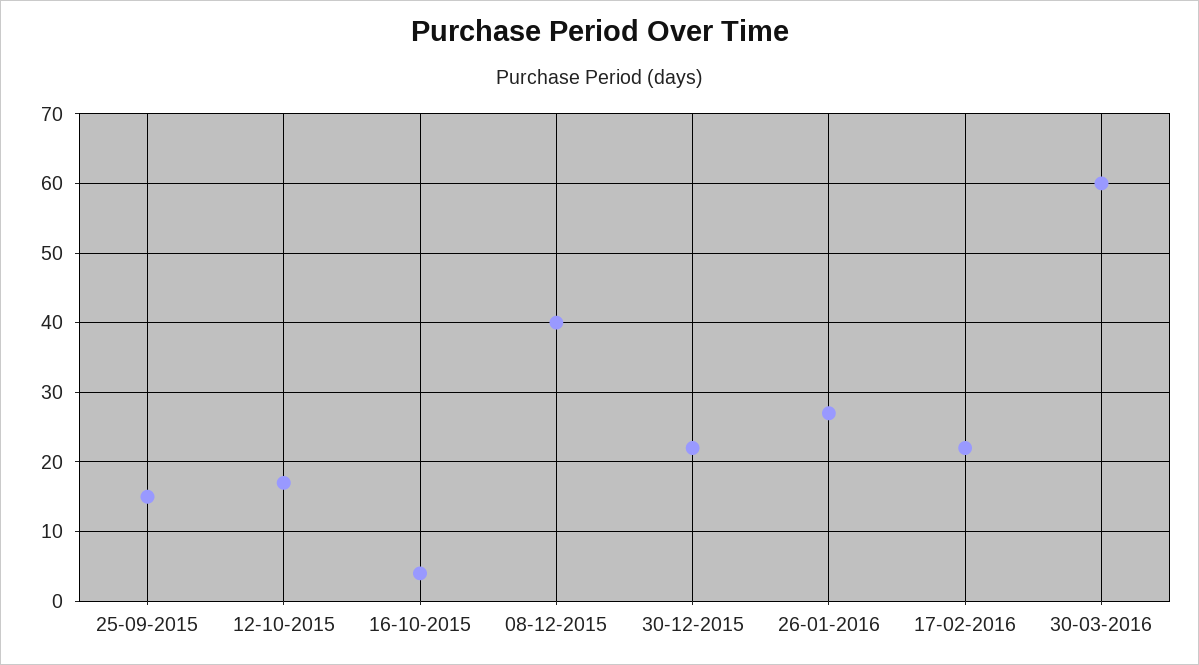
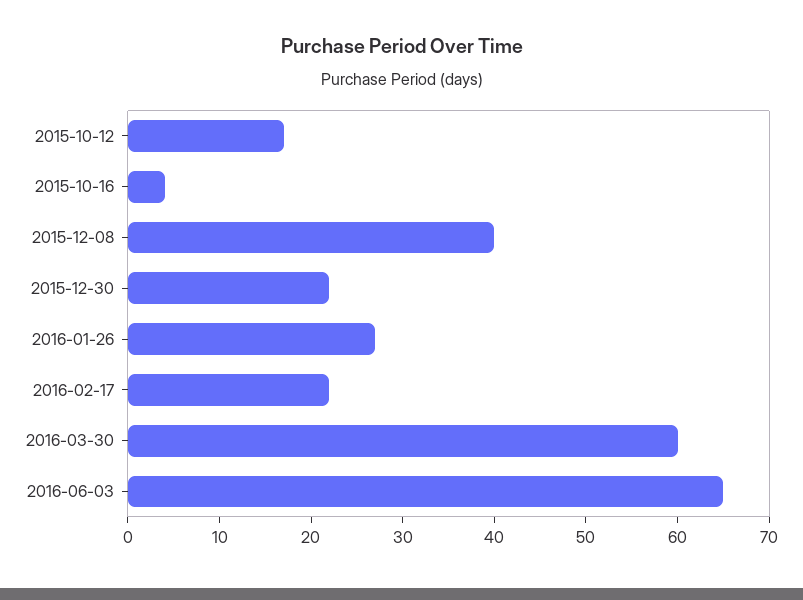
25-09-2015: 15 -> none
2016-06-03: none -> 65

